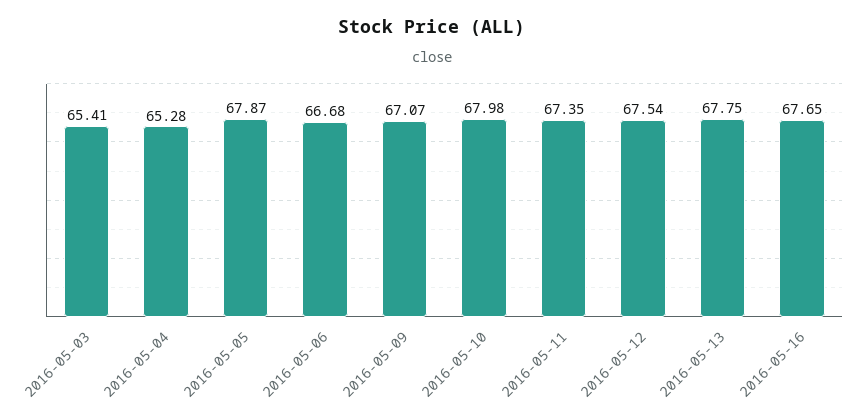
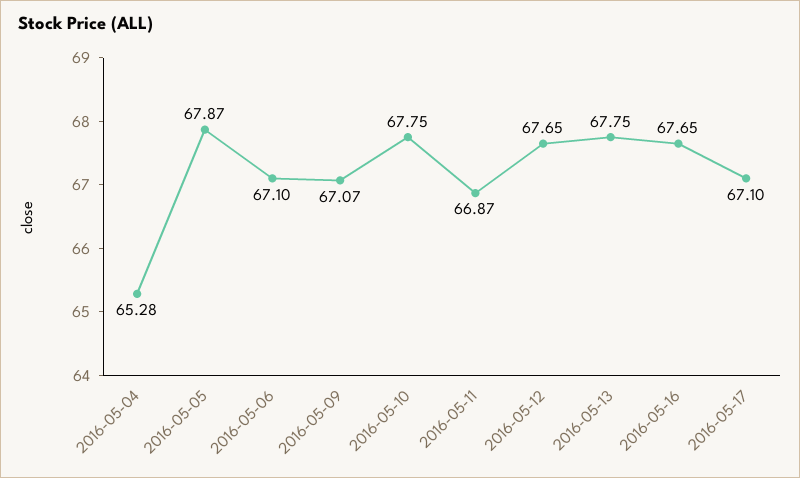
2016-05-03: 65.41 -> none
2016-05-06: 66.68 -> 67.1
2016-05-10: 67.98 -> 67.75
2016-05-11: 67.35 -> 66.87
2016-05-12: 67.54 -> 67.65
2016-05-17: none -> 67.1

